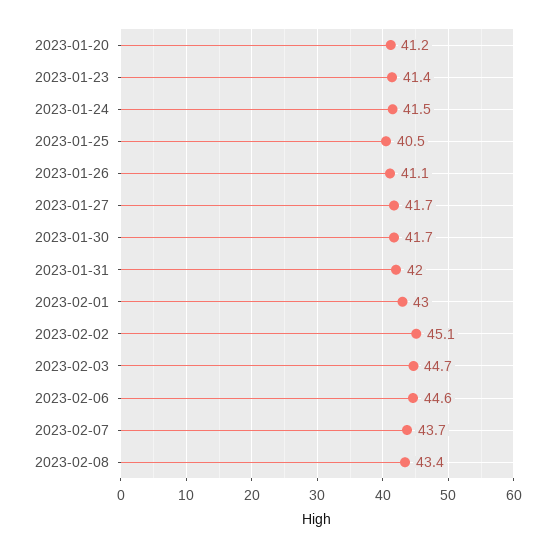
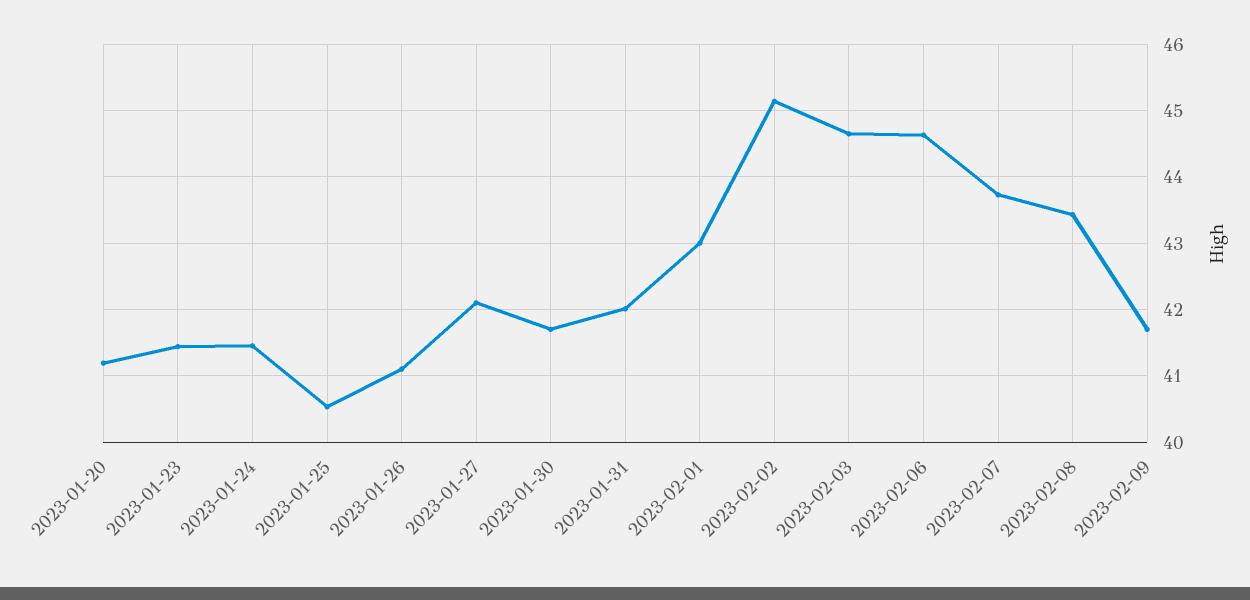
2023-01-27: 41.7 -> 42.1
2023-02-09: none -> 41.7

